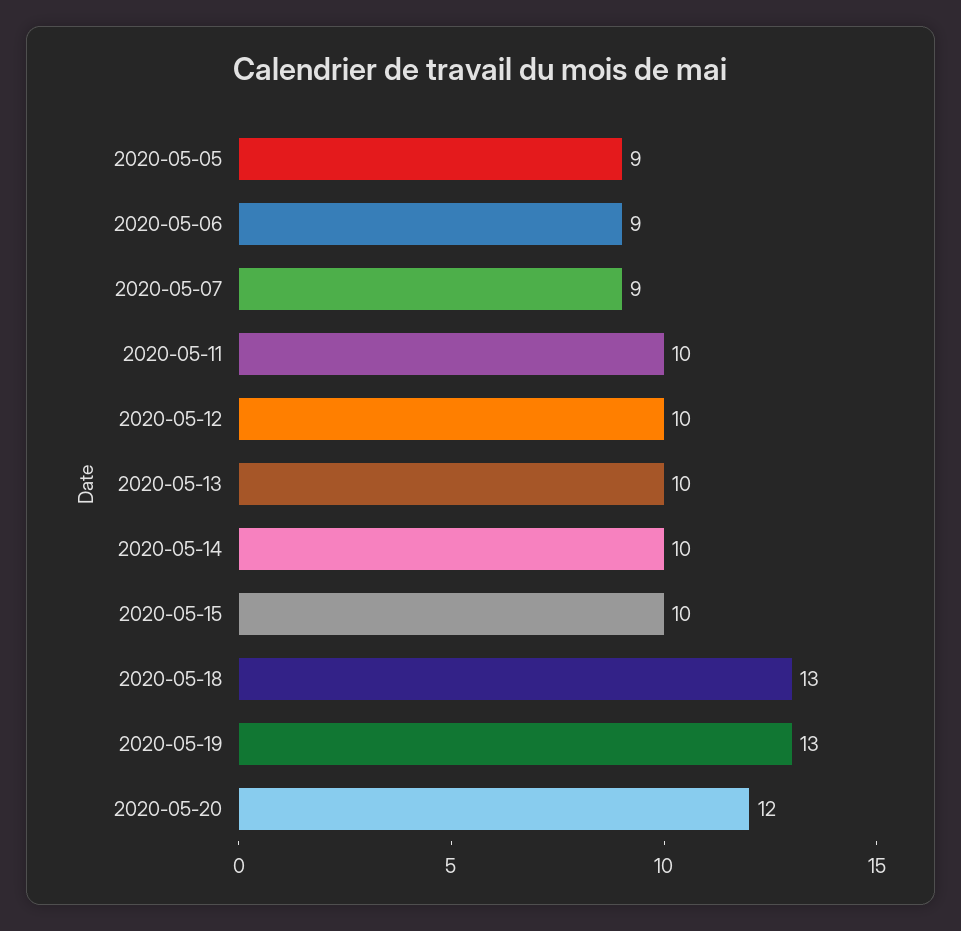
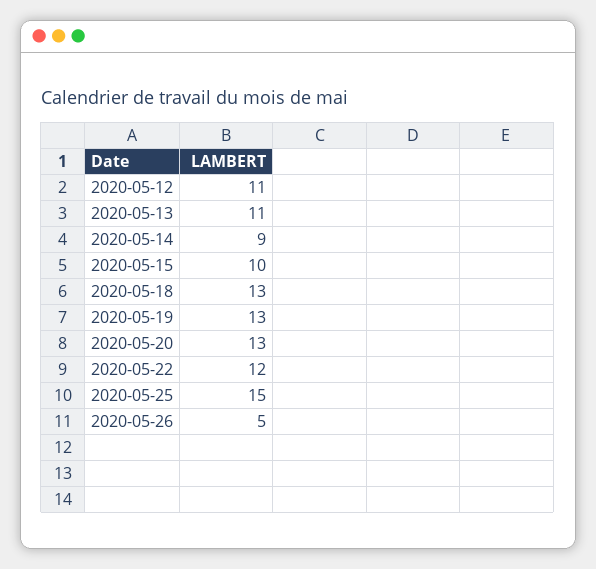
2020-05-05: 9 -> none
2020-05-06: 9 -> none
2020-05-07: 9 -> none
2020-05-11: 10 -> none
2020-05-12: 10 -> 11
2020-05-13: 10 -> 11
2020-05-14: 10 -> 9
2020-05-20: 12 -> 13
2020-05-22: none -> 12
2020-05-25: none -> 15
2020-05-26: none -> 5

